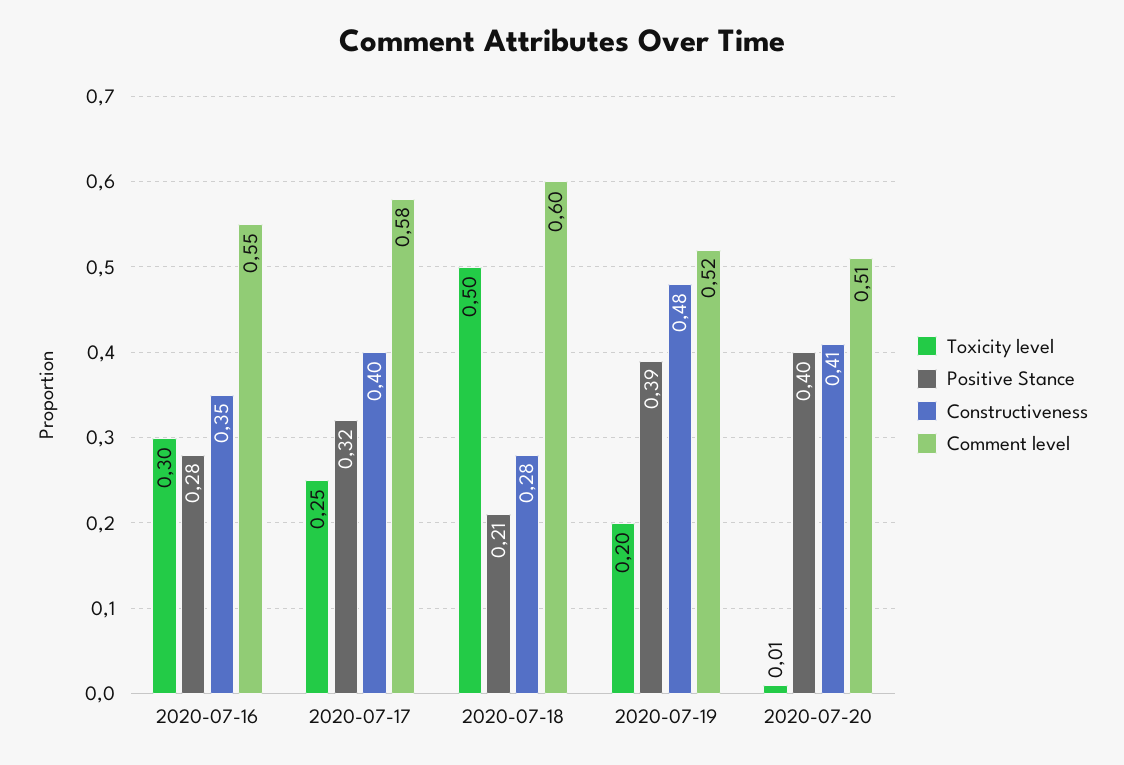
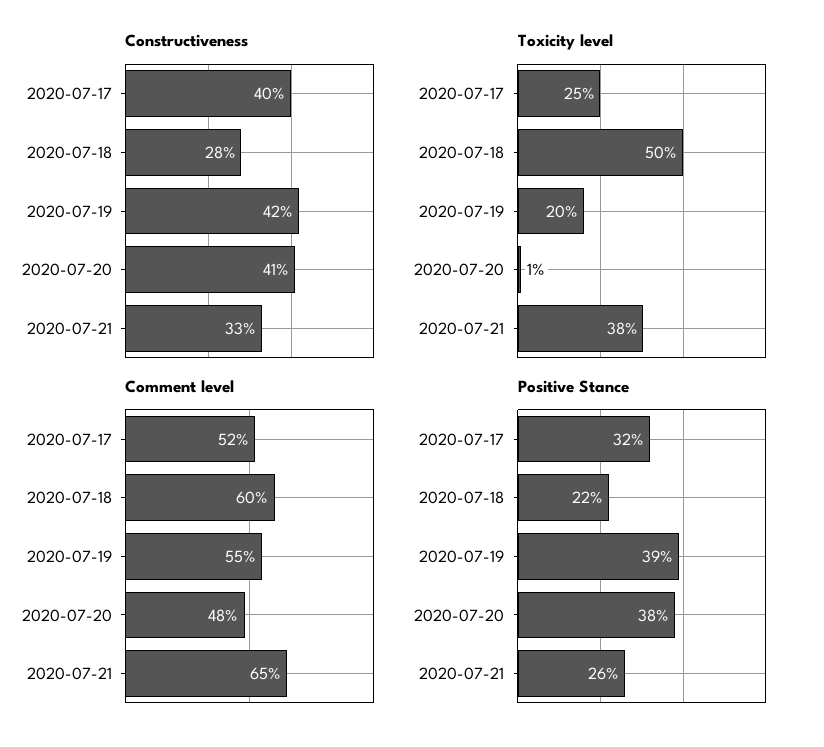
Toxicity level, 2020-07-16: 0.3 -> none
Positive Stance, 2020-07-16: 0.28 -> none
Constructiveness, 2020-07-16: 0.35 -> none
Comment level, 2020-07-16: 0.55 -> none
Comment level, 2020-07-17: 0.58 -> 0.52
Positive Stance, 2020-07-18: 0.21 -> 0.22
Constructiveness, 2020-07-19: 0.48 -> 0.42
Comment level, 2020-07-19: 0.52 -> 0.55
Positive Stance, 2020-07-20: 0.4 -> 0.38
Comment level, 2020-07-20: 0.51 -> 0.48
Constructiveness, 2020-07-21: none -> 0.33
Toxicity level, 2020-07-21: none -> 0.38
Comment level, 2020-07-21: none -> 0.65
Positive Stance, 2020-07-21: none -> 0.26

